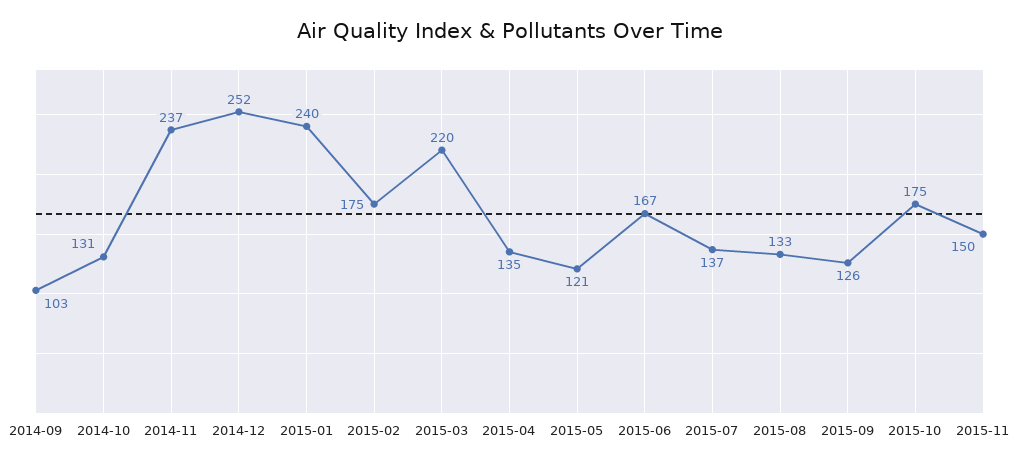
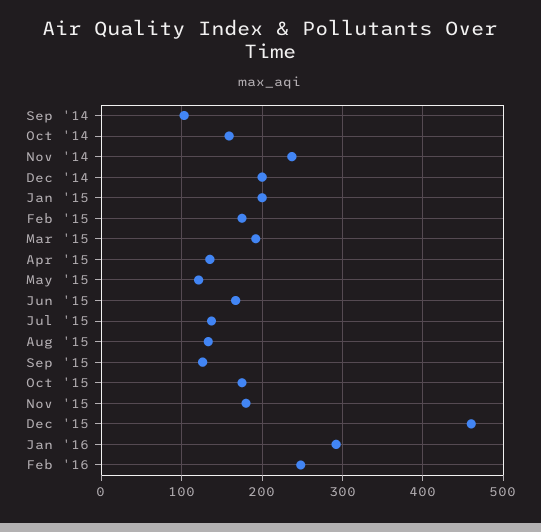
2014-10: 131 -> 160
2014-12: 252 -> 200
2015-01: 240 -> 200
2015-03: 220 -> 190
2015-11: 150 -> 180
Dec '15: none -> 460
Jan '16: none -> 290
Feb '16: none -> 250

